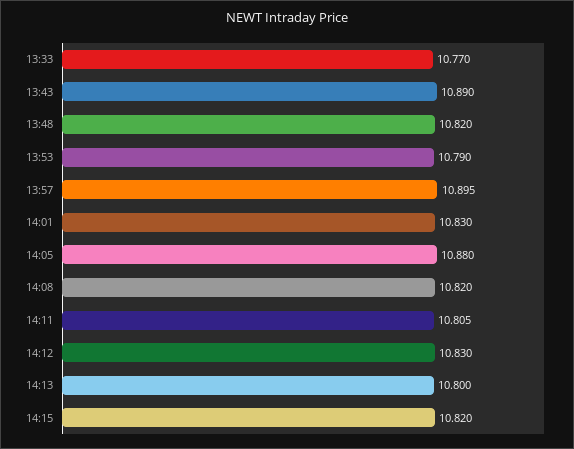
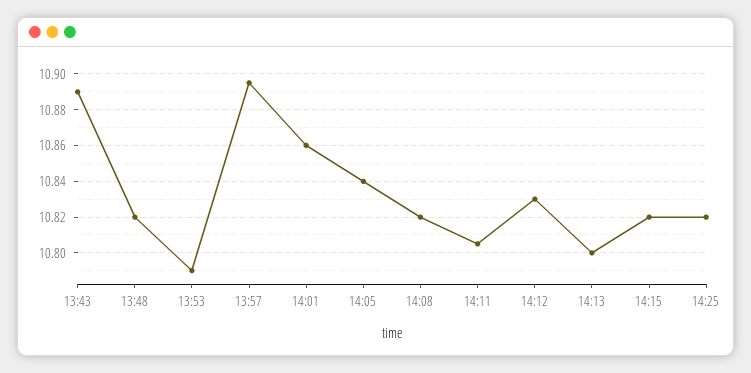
13:33: 10.77 -> none
14:01: 10.83 -> 10.86
14:05: 10.88 -> 10.84
14:25: none -> 10.82

